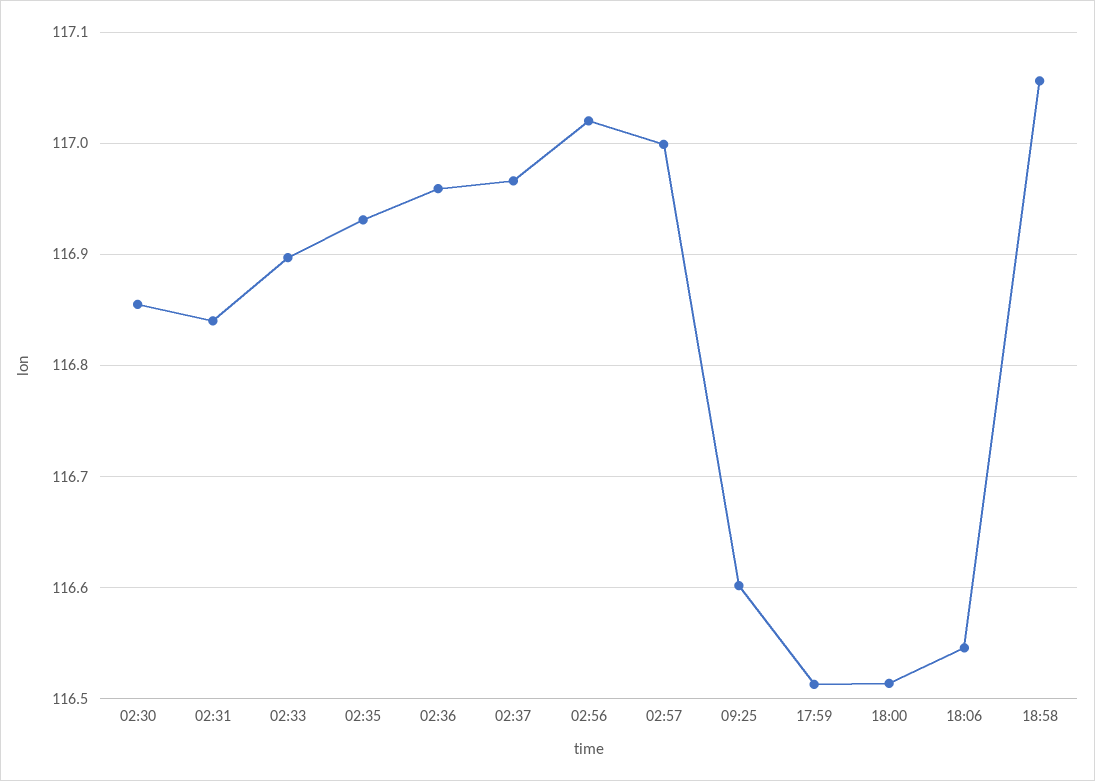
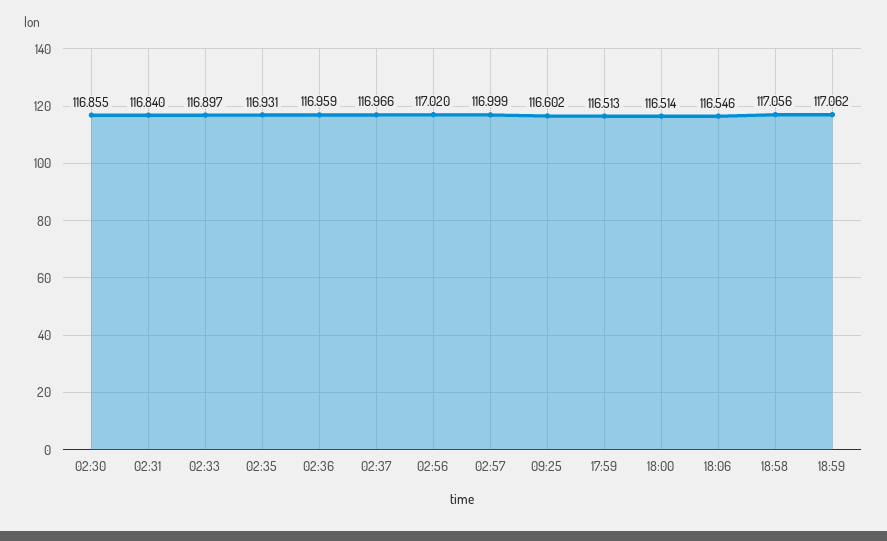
18:59: none -> 117.062

